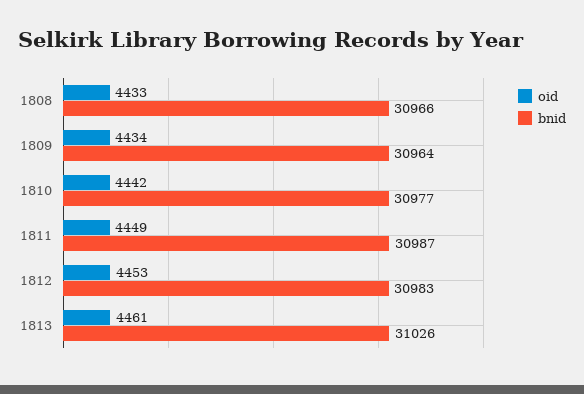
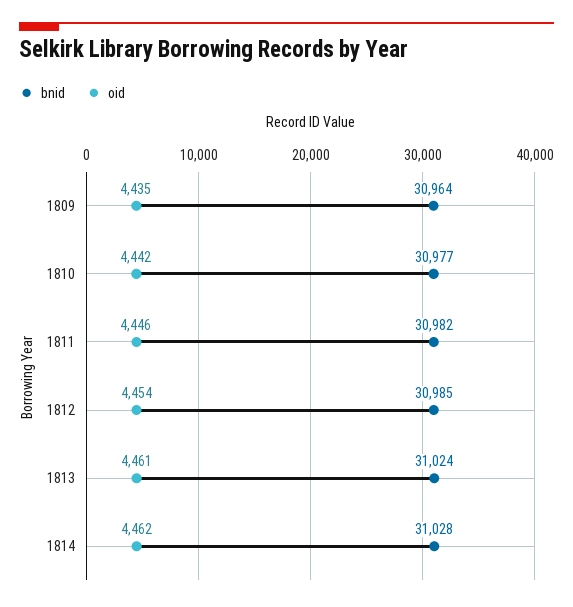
oid, 1808: 4433 -> none
bnid, 1808: 30966 -> none
oid, 1809: 4434 -> 4435
oid, 1811: 4449 -> 4446
bnid, 1811: 30987 -> 30982
oid, 1812: 4453 -> 4454
bnid, 1812: 30983 -> 30985
bnid, 1813: 31026 -> 31024
bnid, 1814: none -> 31028
oid, 1814: none -> 4462

